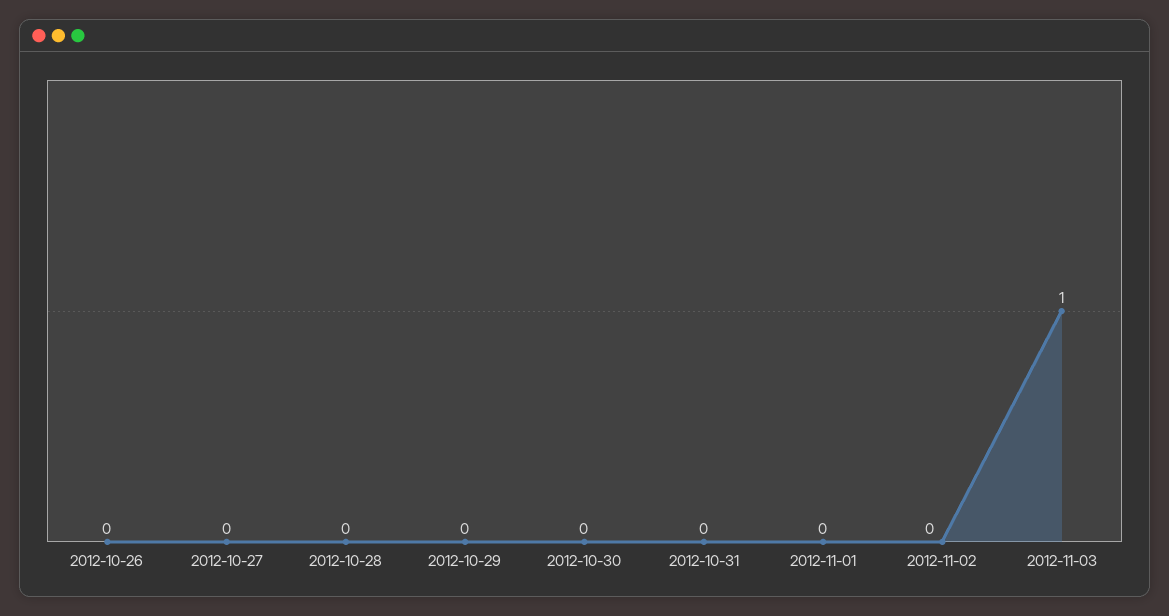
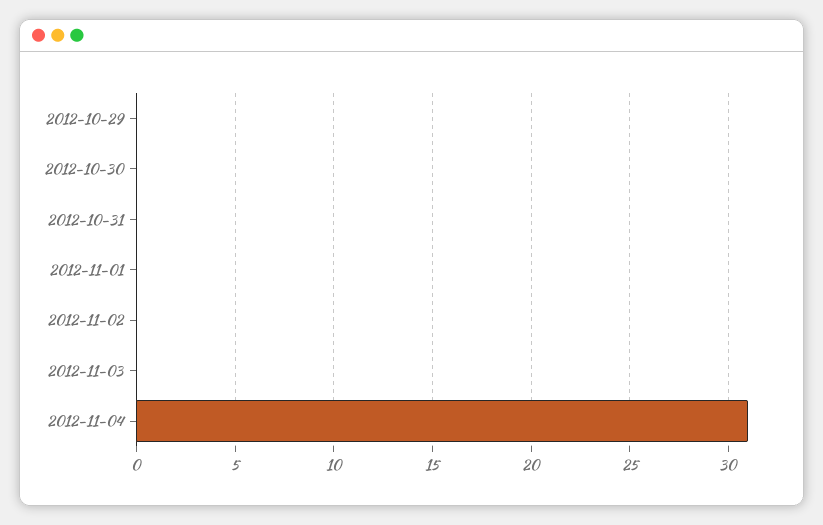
2012-10-26: 0 -> none
2012-10-27: 0 -> none
2012-10-28: 0 -> none
2012-11-03: 1 -> 0
2012-11-04: none -> 31

